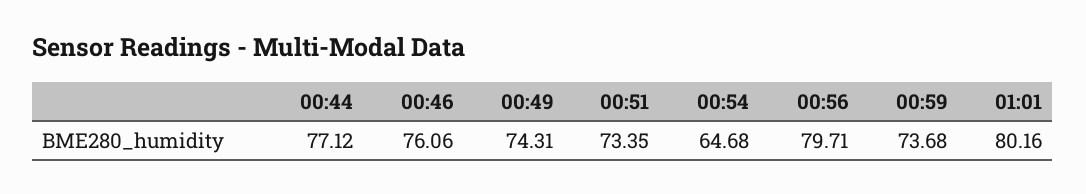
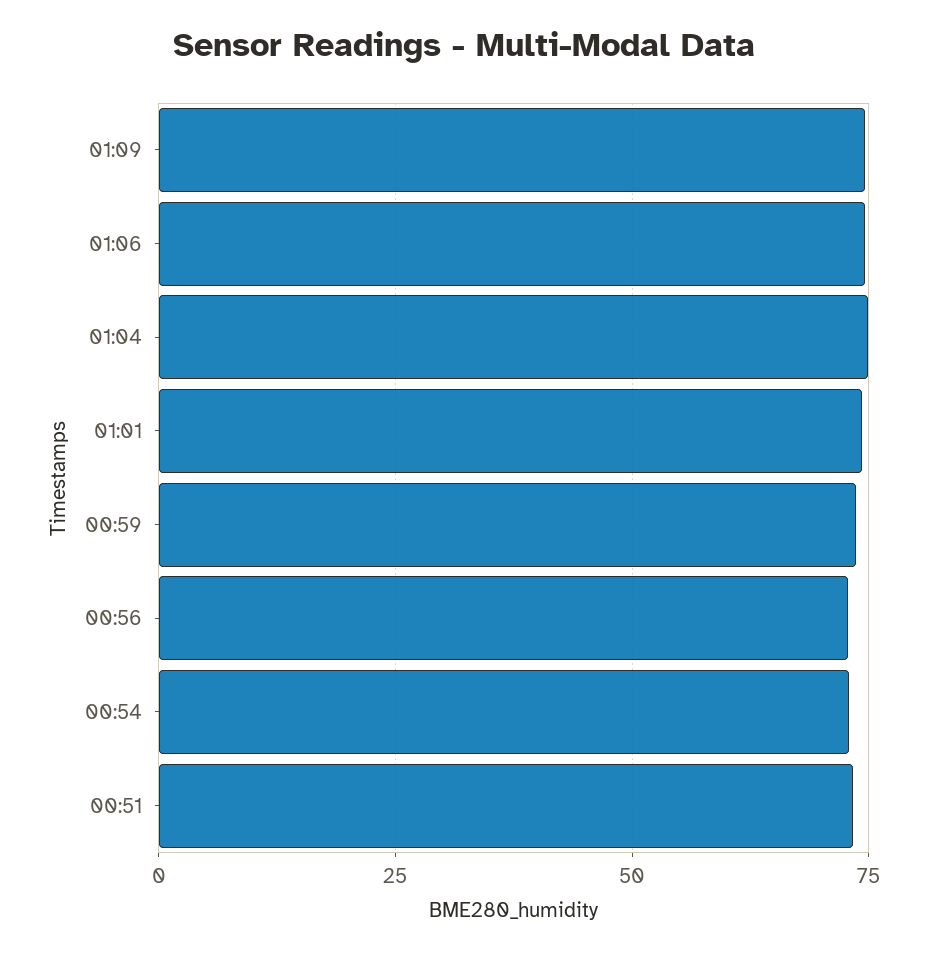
00:44: 77.12 -> none
00:46: 76.06 -> none
00:49: 74.31 -> none
00:54: 64.68 -> 72.5
00:56: 79.71 -> 72.5
01:01: 80.16 -> 75
01:09: none -> 75
01:06: none -> 75
01:04: none -> 75

